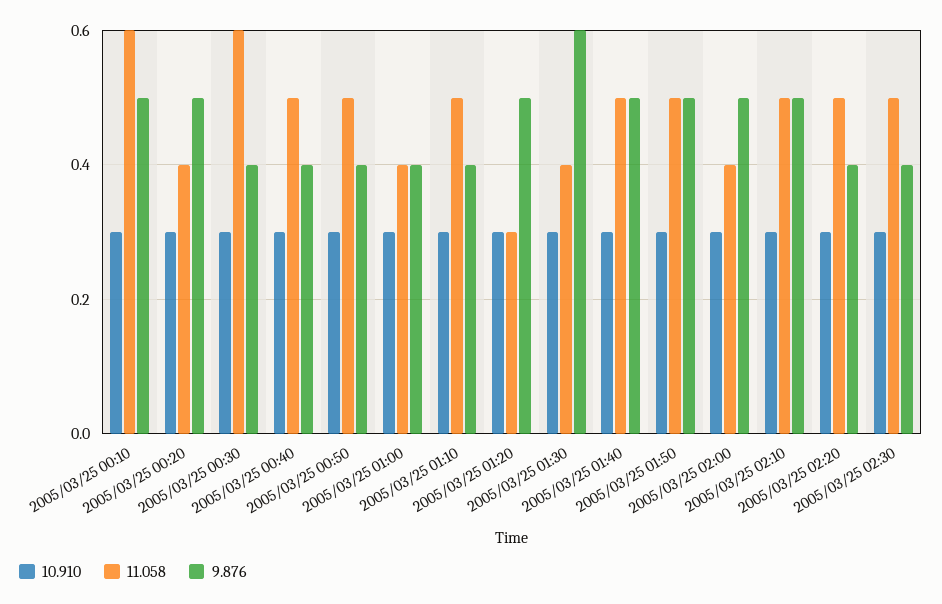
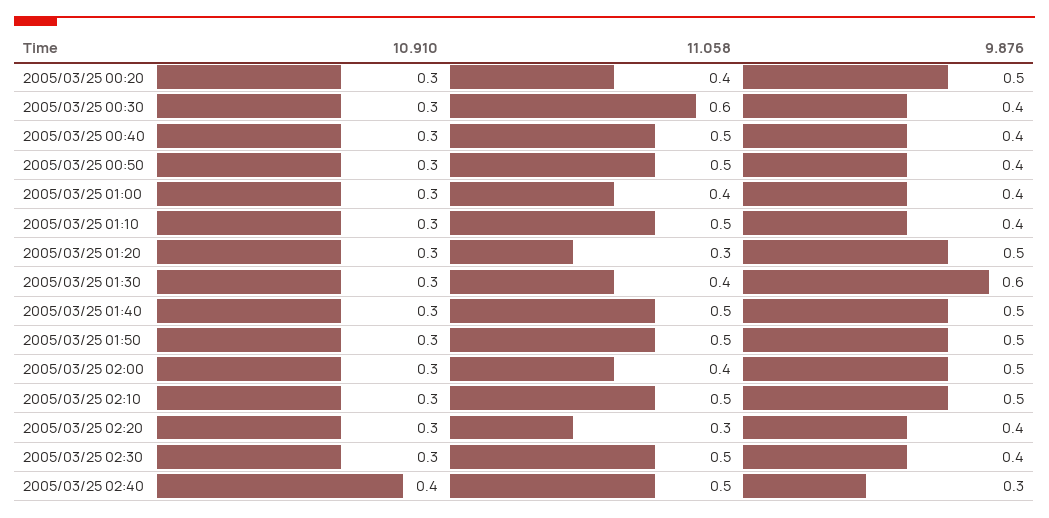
10.910, 2005/03/25 00:10: 0.3 -> none
11.058, 2005/03/25 00:10: 0.6 -> none
9.876, 2005/03/25 00:10: 0.5 -> none
11.058, 2005/03/25 02:20: 0.5 -> 0.3
10.910, 2005/03/25 02:40: none -> 0.4
11.058, 2005/03/25 02:40: none -> 0.5
9.876, 2005/03/25 02:40: none -> 0.3

